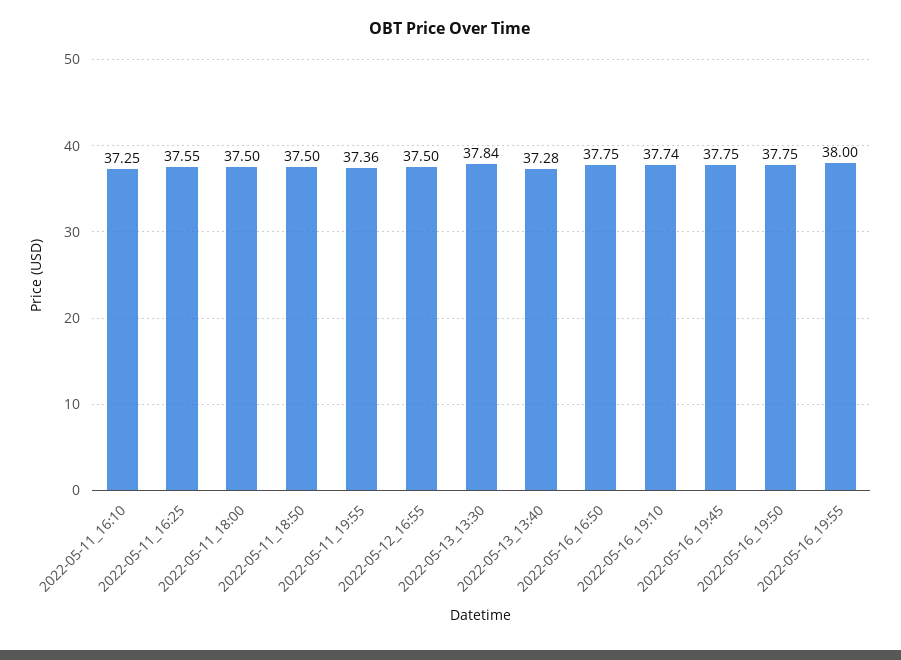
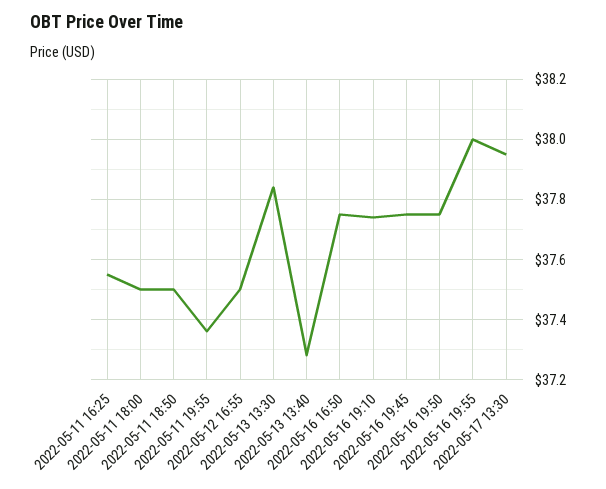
2022-05-11_16:10: 37.25 -> none
2022-05-17 13:30: none -> 37.95

